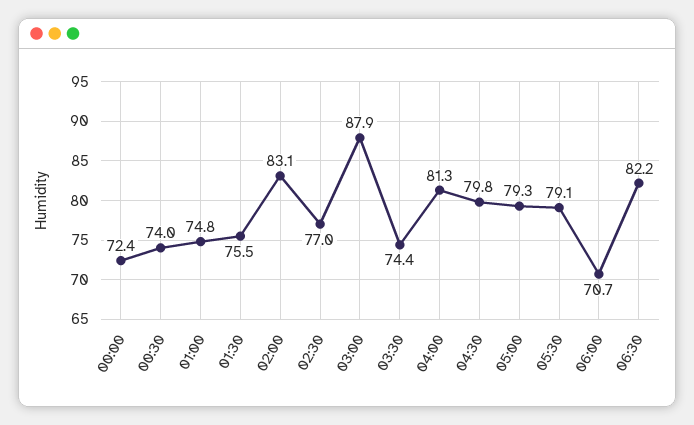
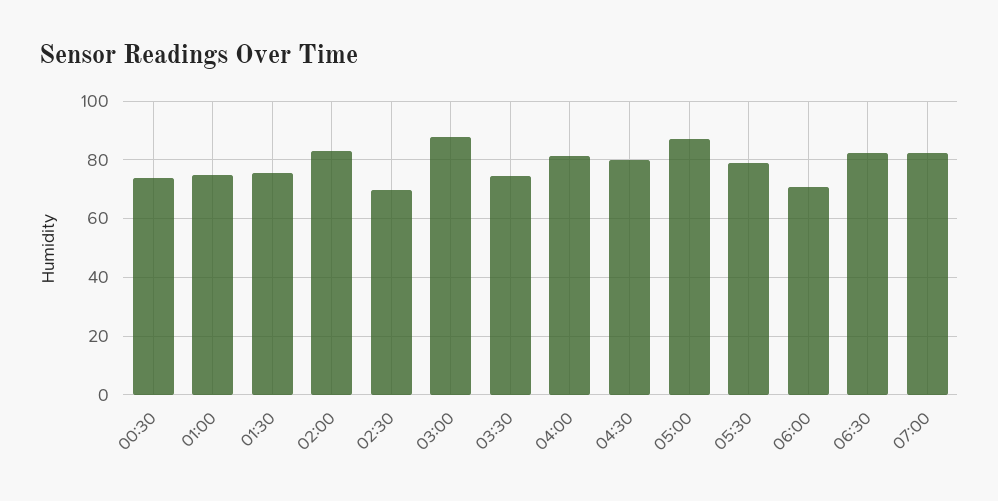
00:00: 72.4 -> none
02:30: 77 -> 70
05:00: 79.3 -> 87.5
07:00: none -> 82.5

